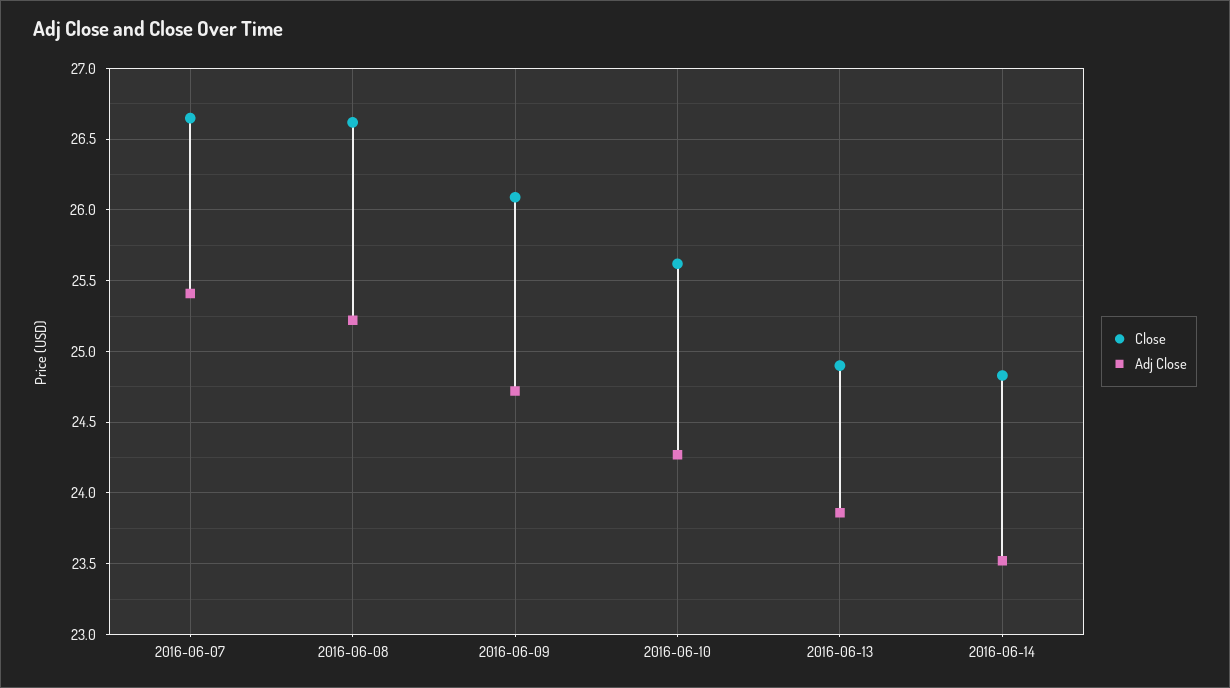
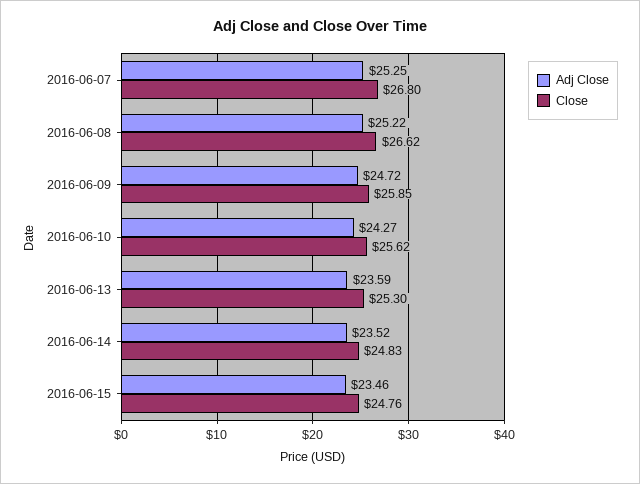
Close, 2016-06-07: 26.65 -> 26.8
Adj Close, 2016-06-07: 25.4 -> 25.25
Close, 2016-06-09: 26.1 -> 25.85
Close, 2016-06-13: 24.9 -> 25.3
Adj Close, 2016-06-13: 23.85 -> 23.59
Adj Close, 2016-06-15: none -> 23.46
Close, 2016-06-15: none -> 24.76

